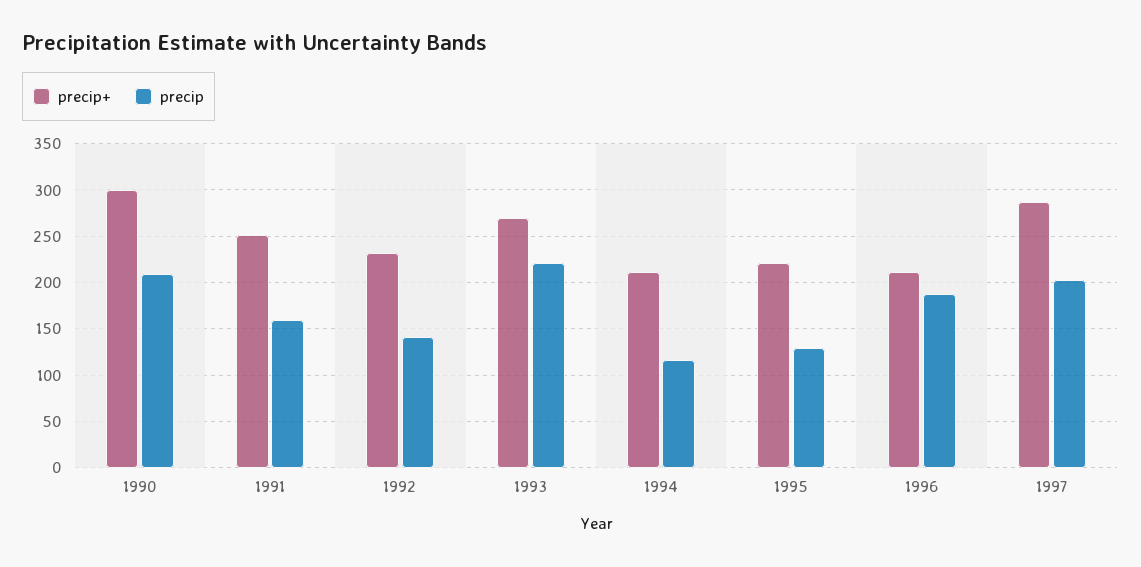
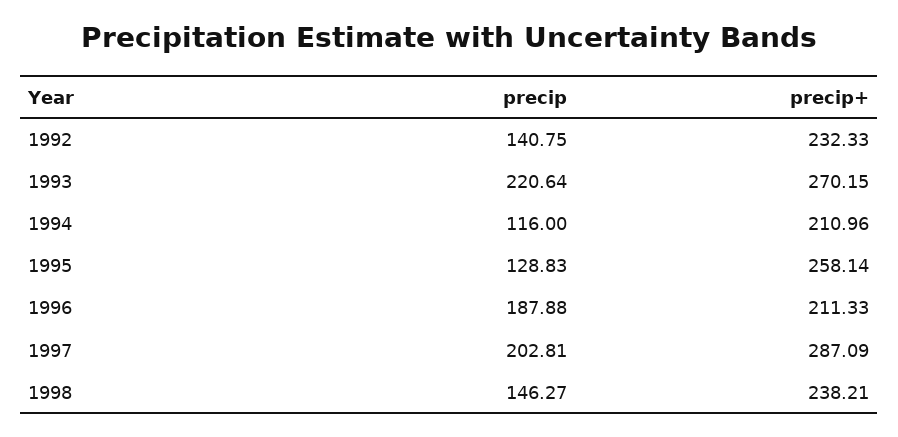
precip+, 1990: 300 -> none
precip, 1990: 210 -> none
precip+, 1991: 250 -> none
precip, 1991: 160 -> none
precip+, 1995: 220 -> 258.14
precip, 1998: none -> 146.27
precip+, 1998: none -> 238.21

